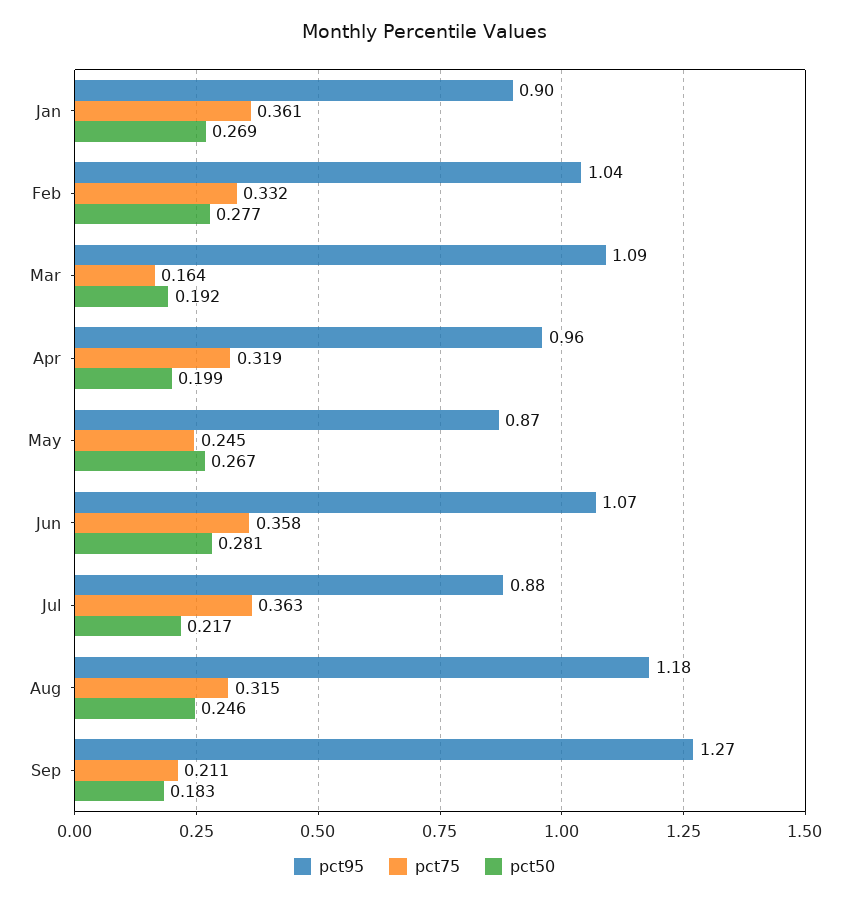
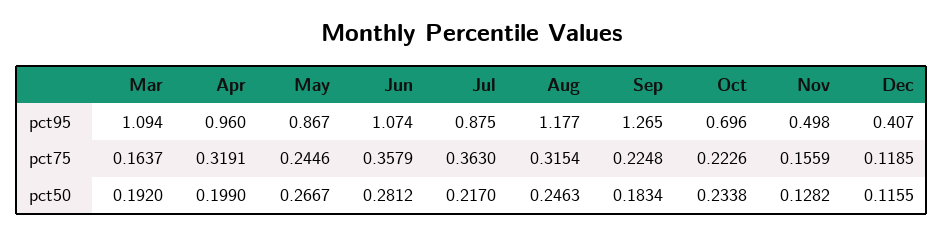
pct95, Jan: 0.9 -> none
pct75, Jan: 0.361 -> none
pct50, Jan: 0.269 -> none
pct95, Feb: 1.04 -> none
pct75, Feb: 0.332 -> none
pct50, Feb: 0.277 -> none
pct75, Sep: 0.211 -> 0.2248
pct95, Oct: none -> 0.696
pct95, Nov: none -> 0.498
pct95, Dec: none -> 0.407
pct75, Oct: none -> 0.2226
pct75, Nov: none -> 0.1559
pct75, Dec: none -> 0.1185
pct50, Oct: none -> 0.2338
pct50, Nov: none -> 0.1282
pct50, Dec: none -> 0.1155

